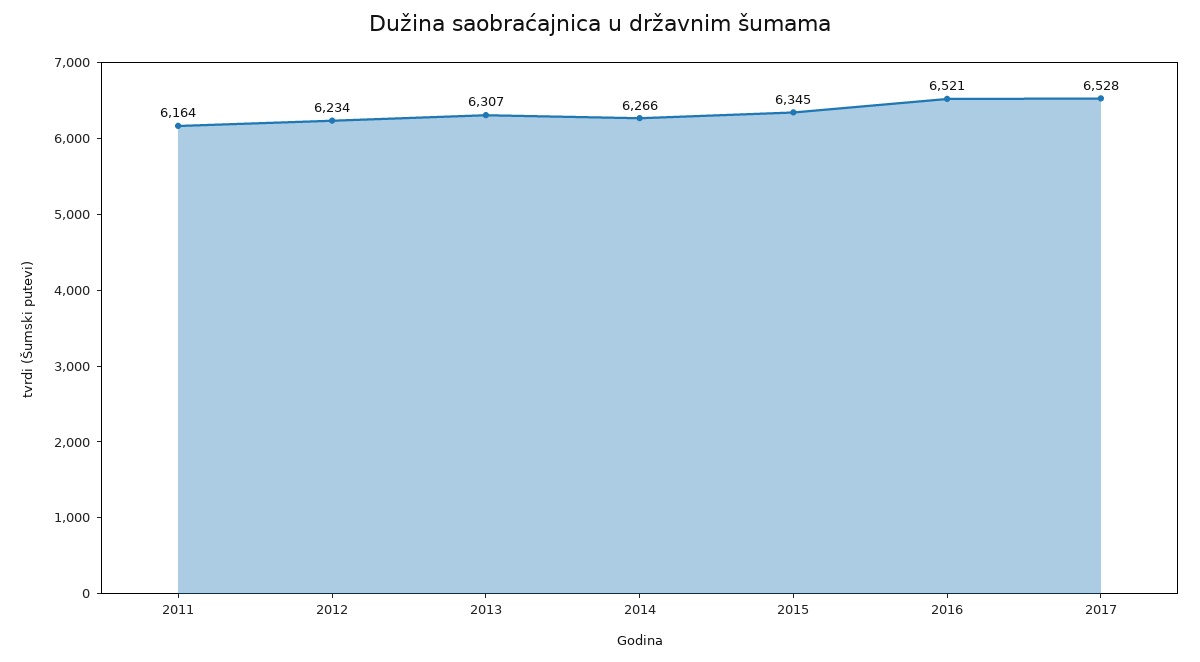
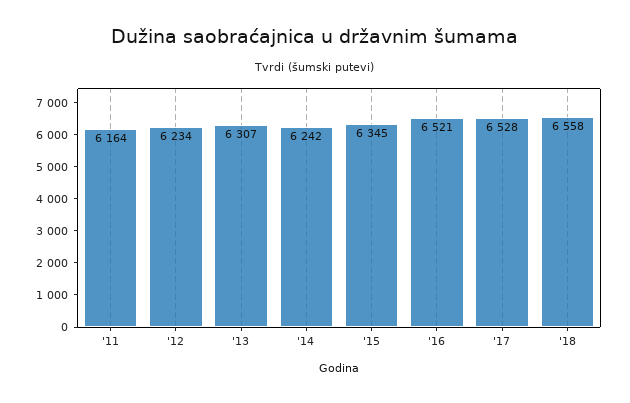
2014: 6266 -> 6242
'18: none -> 6558

